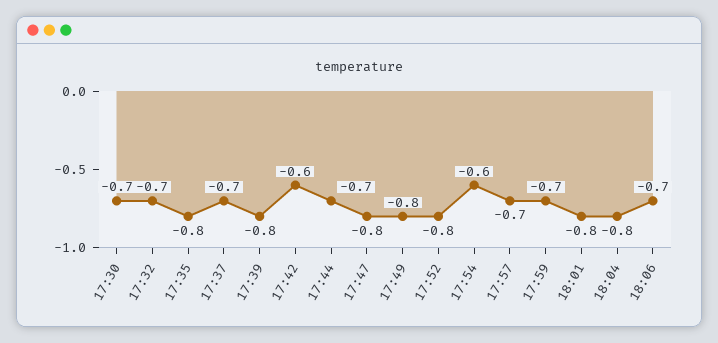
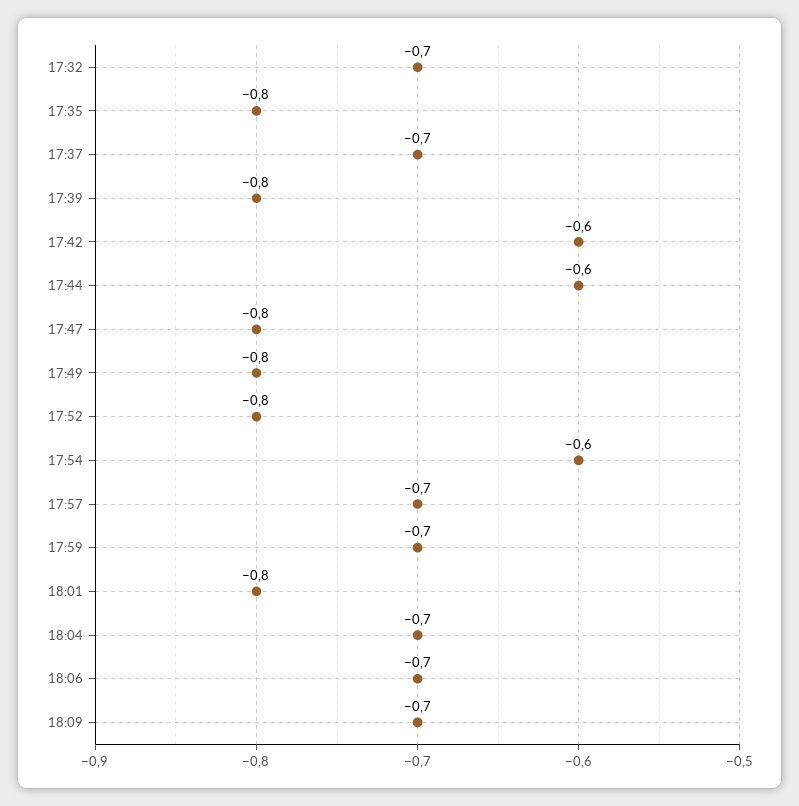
17:30: -0.7 -> none
17:44: -0.7 -> -0.6
18:04: -0.8 -> -0.7
18:09: none -> -0.7

